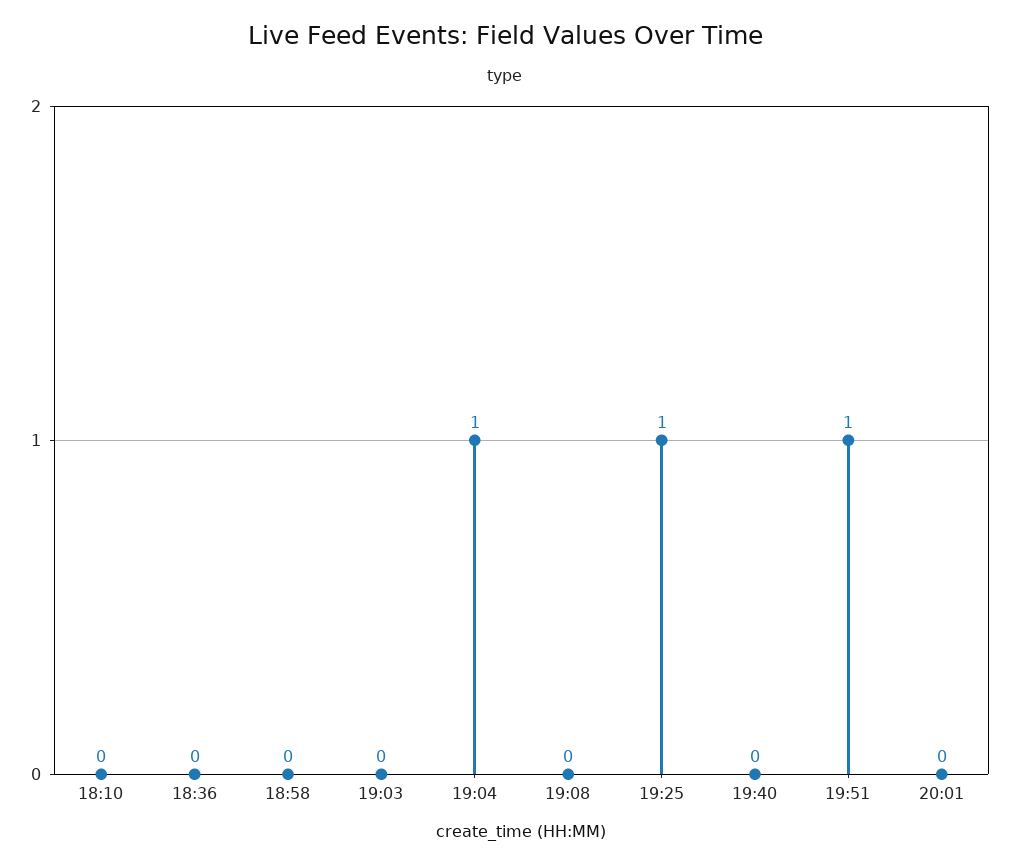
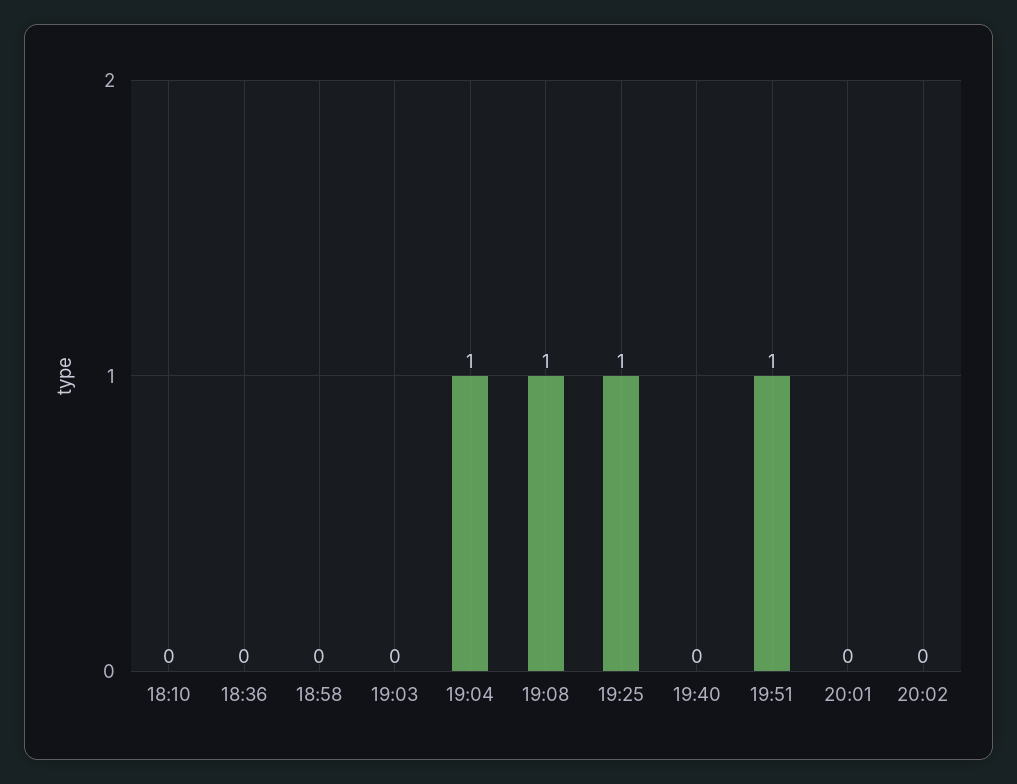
19:08: 0 -> 1
20:02: none -> 0

